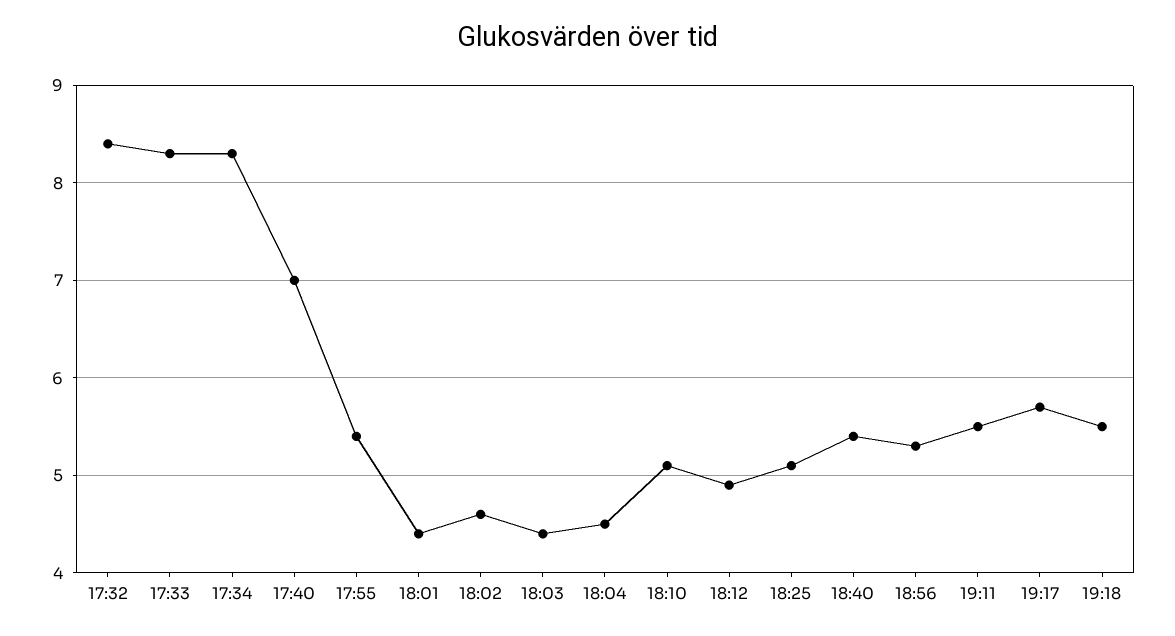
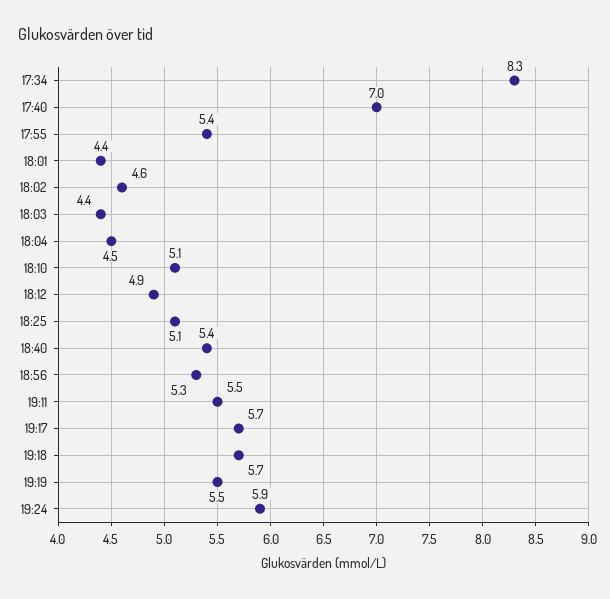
17:32: 8.4 -> none
17:33: 8.3 -> none
19:18: 5.5 -> 5.7
19:19: none -> 5.5
19:24: none -> 5.9

